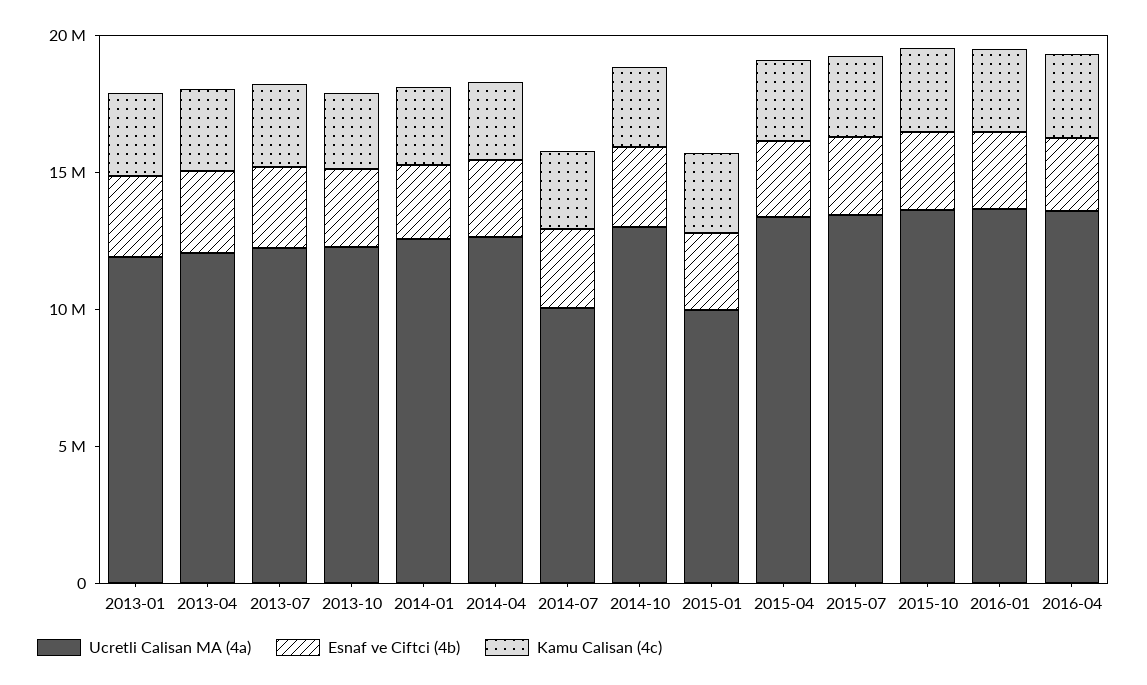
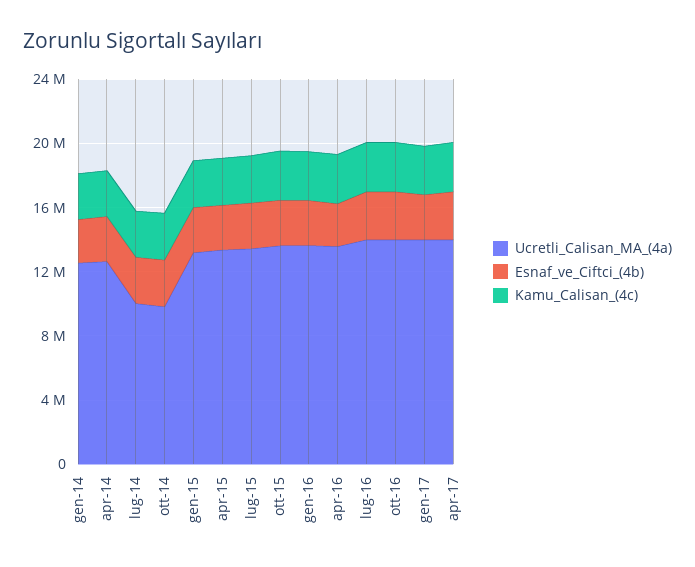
Ucretli Calisan MA (4a), 2013-01: 12000000 -> none
Esnaf ve Ciftci (4b), 2013-01: 3000000 -> none
Kamu Calisan (4c), 2013-01: 3000000 -> none
Ucretli Calisan MA (4a), 2013-04: 12000000 -> none
Esnaf ve Ciftci (4b), 2013-04: 3000000 -> none
Kamu Calisan (4c), 2013-04: 3000000 -> none
Ucretli Calisan MA (4a), 2013-07: 12000000 -> none
Esnaf ve Ciftci (4b), 2013-07: 3000000 -> none
Kamu Calisan (4c), 2013-07: 3000000 -> none
Ucretli Calisan MA (4a), 2013-10: 12000000 -> none
Esnaf ve Ciftci (4b), 2013-10: 3000000 -> none
Kamu Calisan (4c), 2013-10: 3000000 -> none
Ucretli Calisan MA (4a), 2014-10: 13000000 -> 10000000
Ucretli Calisan MA (4a), 2015-01: 10000000 -> 13000000
Ucretli Calisan MA (4a), lug-16: none -> 14000000
Esnaf ve Ciftci (4b), lug-16: none -> 3000000
Kamu Calisan (4c), lug-16: none -> 3000000
Ucretli Calisan MA (4a), ott-16: none -> 14000000
Esnaf ve Ciftci (4b), ott-16: none -> 3000000
Kamu Calisan (4c), ott-16: none -> 3000000
Ucretli Calisan MA (4a), gen-17: none -> 14000000
Esnaf ve Ciftci (4b), gen-17: none -> 3000000
Kamu Calisan (4c), gen-17: none -> 3000000
Ucretli Calisan MA (4a), apr-17: none -> 14000000
Esnaf ve Ciftci (4b), apr-17: none -> 3000000
Kamu Calisan (4c), apr-17: none -> 3000000

